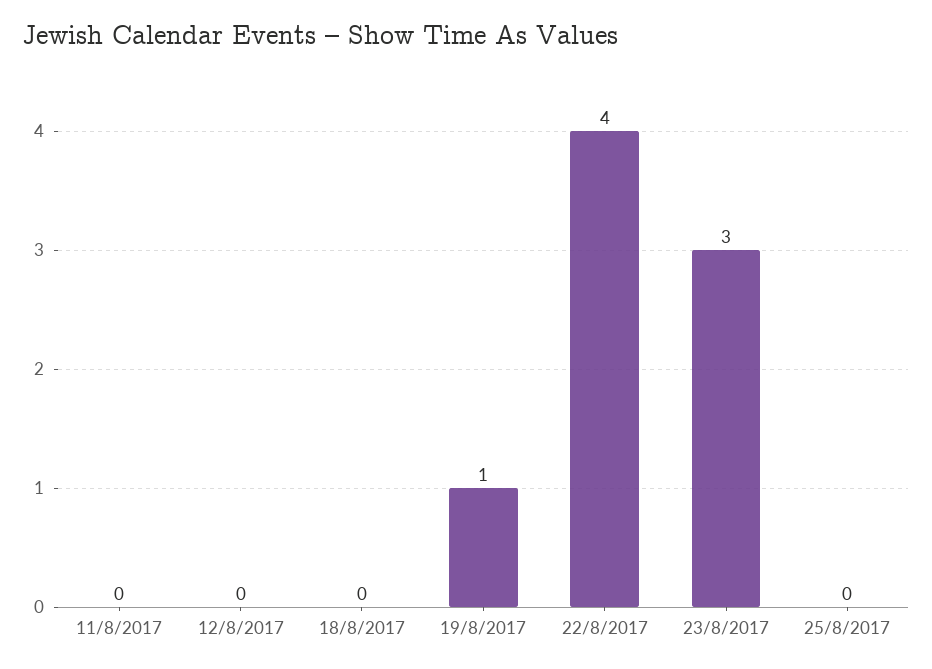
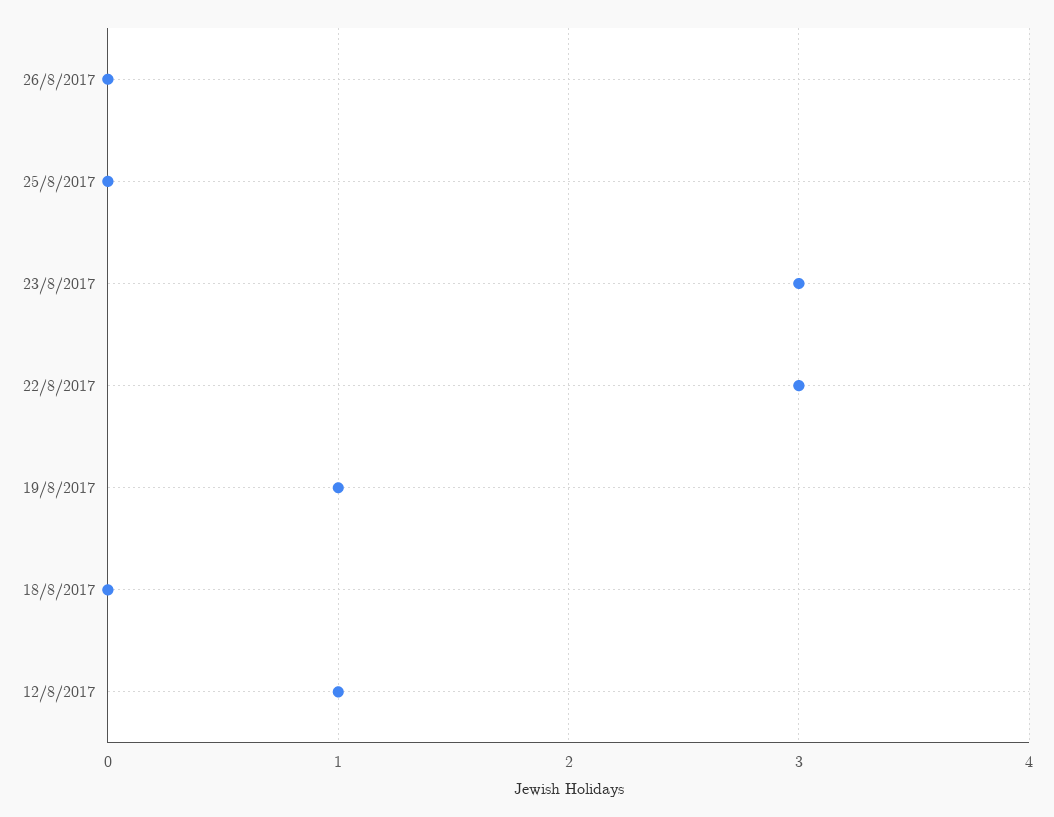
11/8/2017: 0 -> none
12/8/2017: 0 -> 1
22/8/2017: 4 -> 3
26/8/2017: none -> 0

